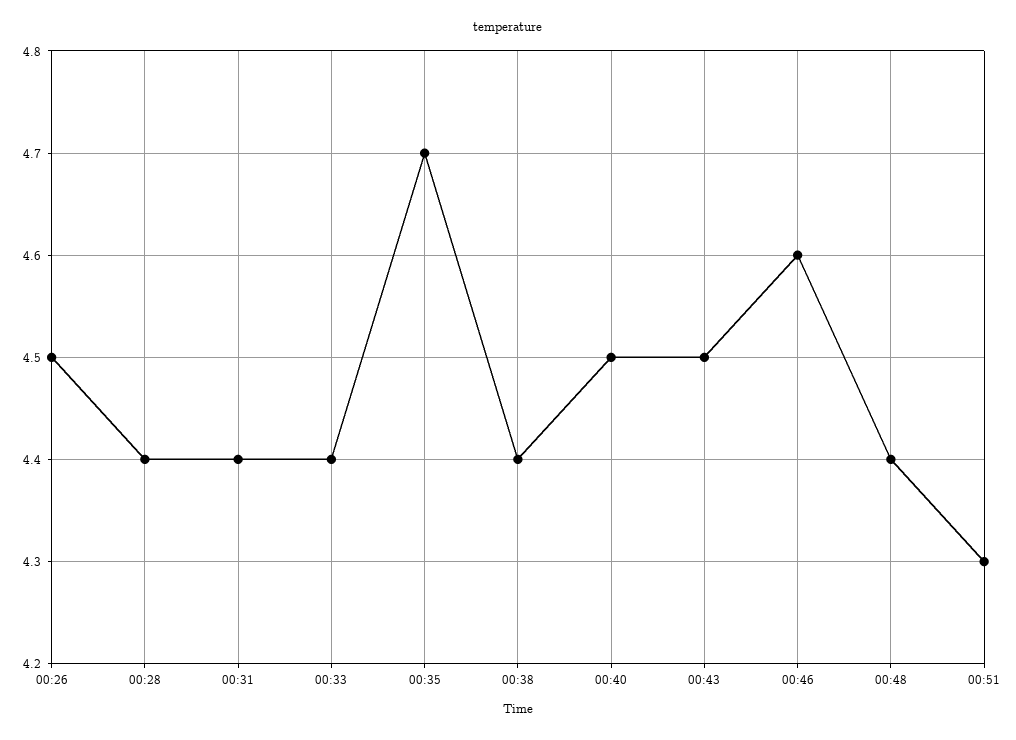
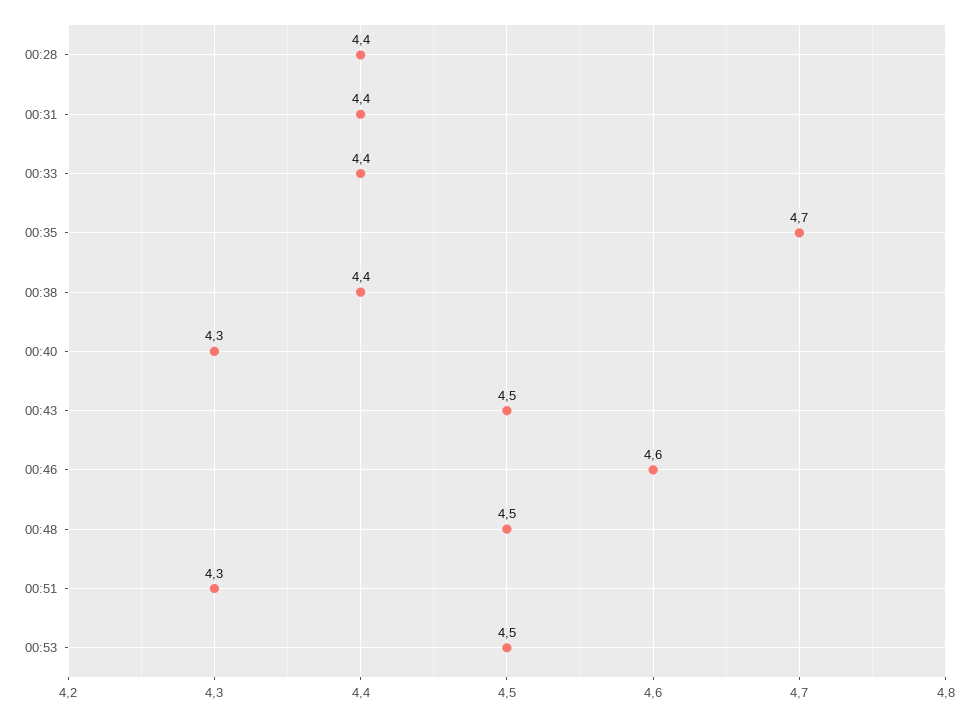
00:26: 4.5 -> none
00:40: 4.5 -> 4.3
00:48: 4.4 -> 4.5
00:53: none -> 4.5

